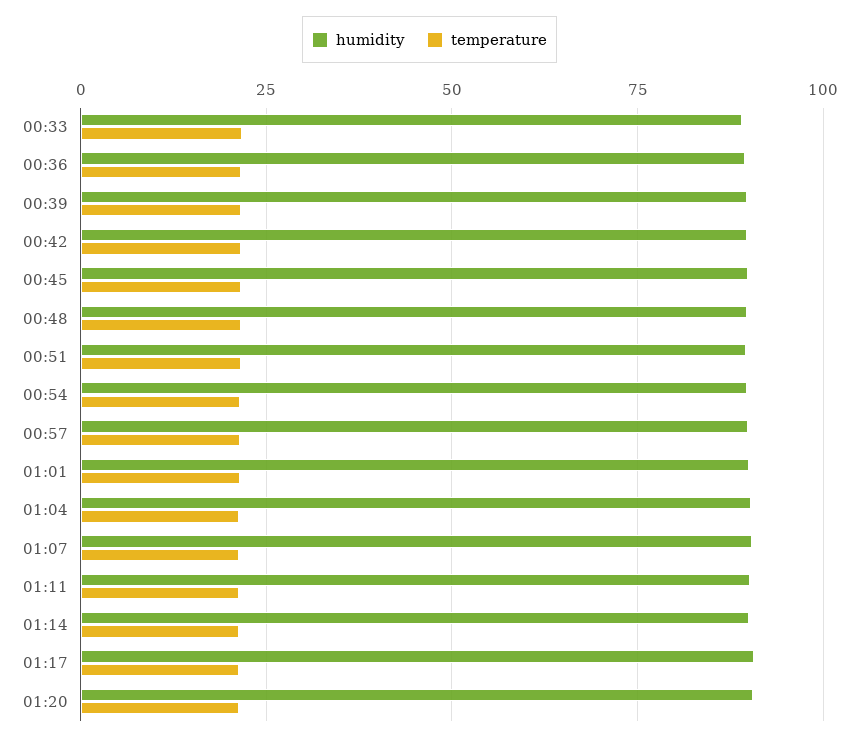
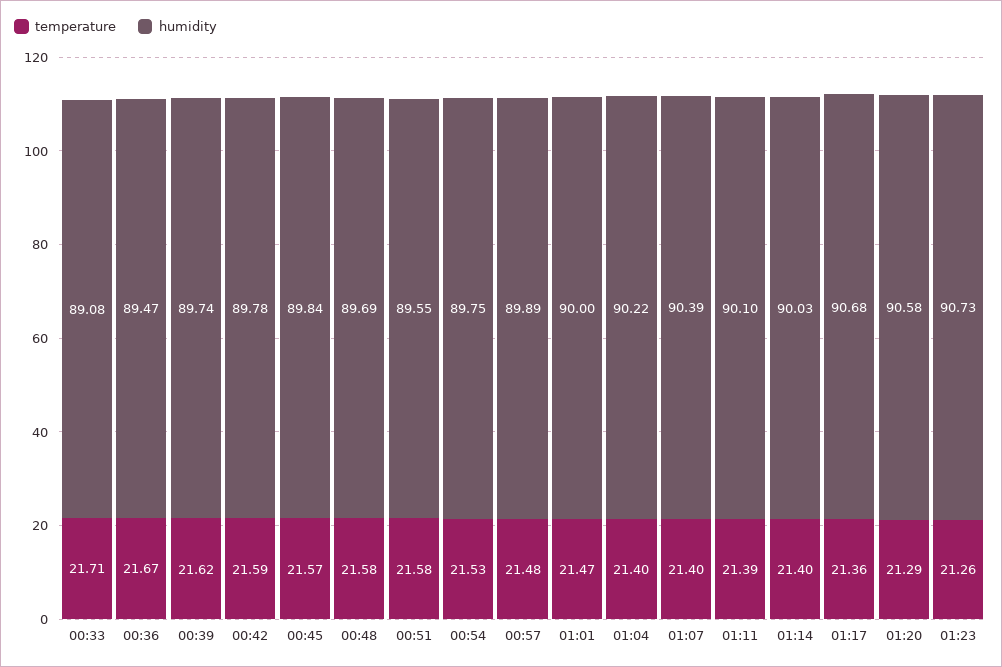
temperature, 01:23: none -> 21.26
humidity, 01:23: none -> 90.73

